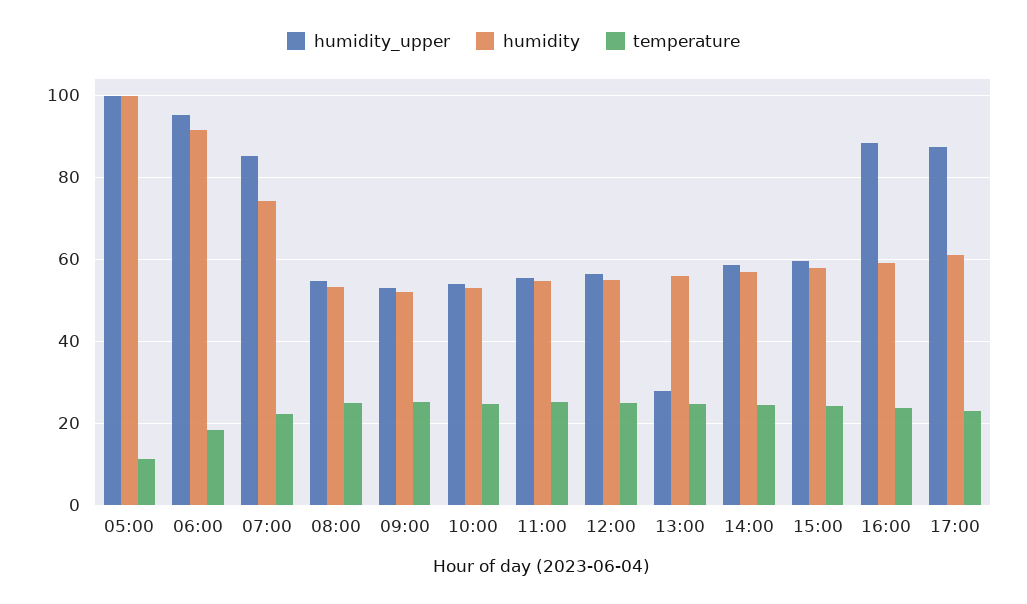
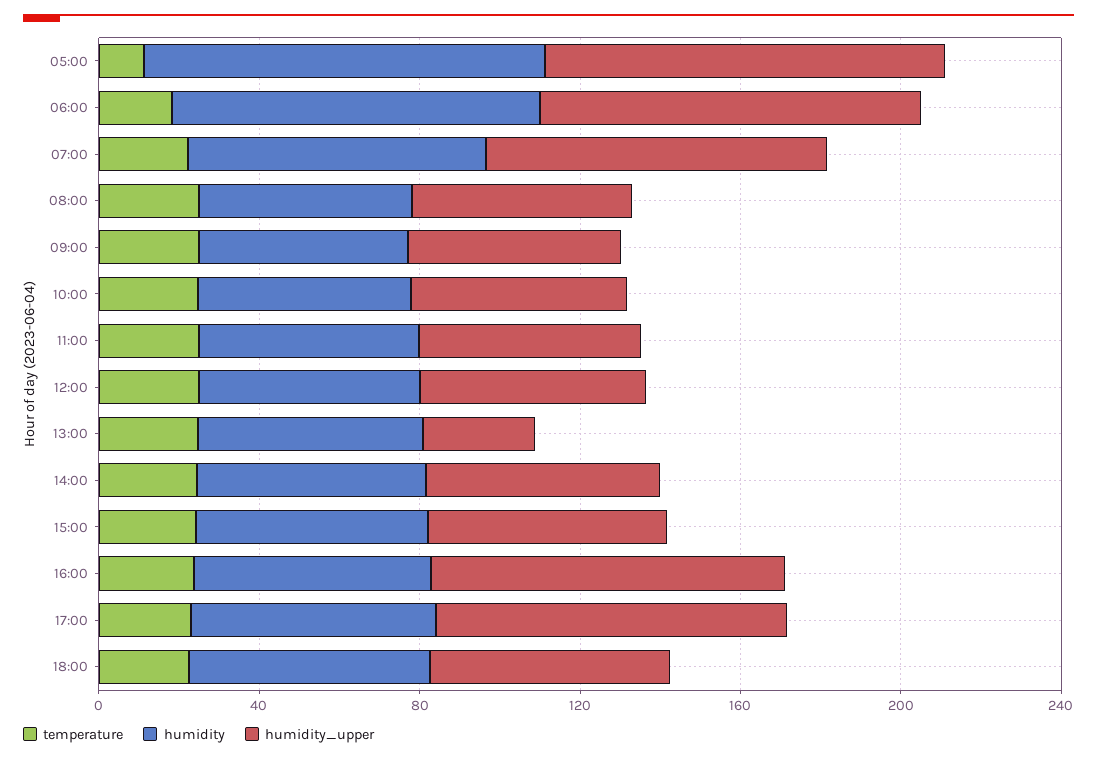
temperature, 18:00: none -> 20
humidity, 18:00: none -> 60
humidity_upper, 18:00: none -> 60

